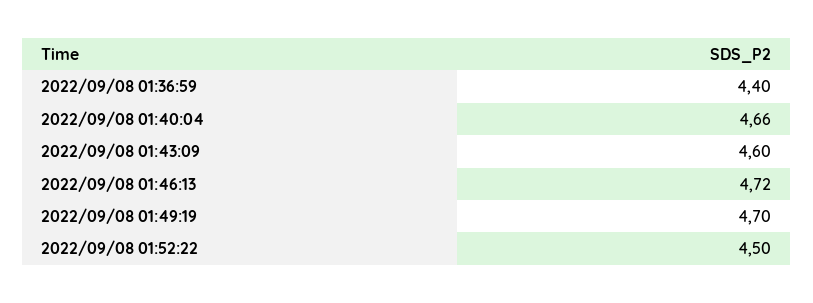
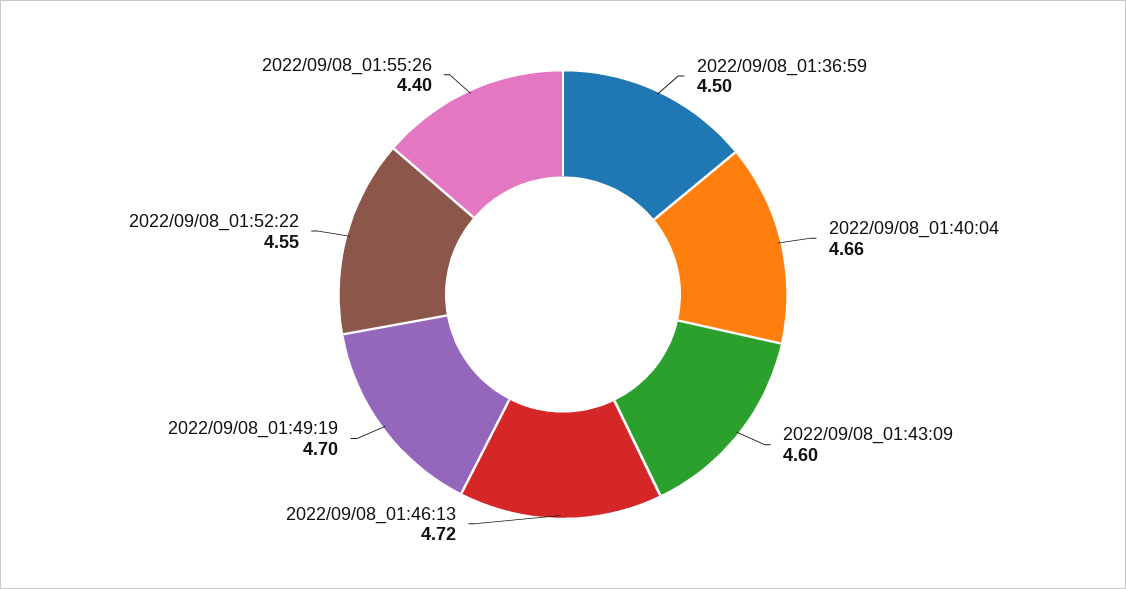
2022/09/08 01:36:59: 4.4 -> 4.5
2022/09/08 01:52:22: 4.5 -> 4.55
2022/09/08_01:55:26: none -> 4.4

